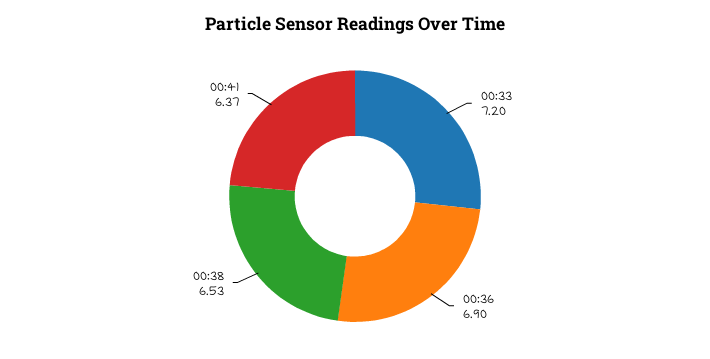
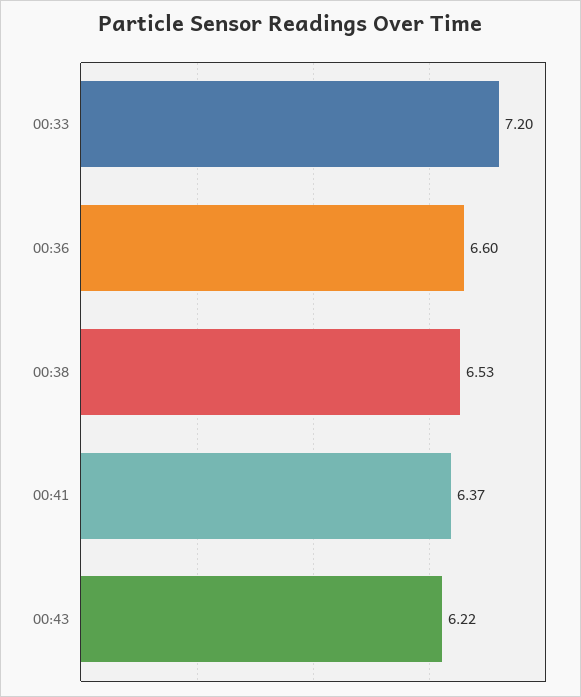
00:36: 6.9 -> 6.6
00:43: none -> 6.22

